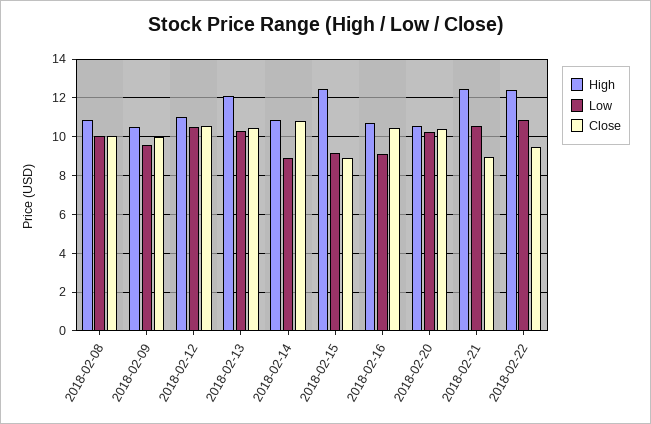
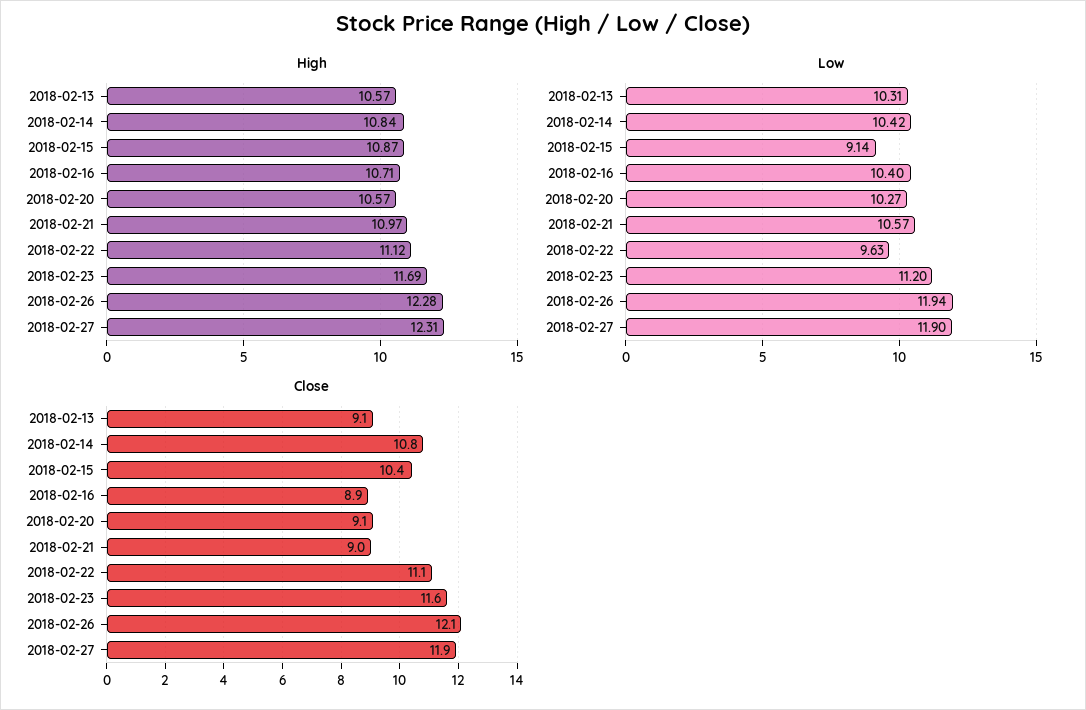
High, 2018-02-08: 11 -> none
Low, 2018-02-08: 10 -> none
Close, 2018-02-08: 10 -> none
High, 2018-02-09: 10.5 -> none
Low, 2018-02-09: 9.5 -> none
Close, 2018-02-09: 10 -> none
High, 2018-02-12: 11 -> none
Low, 2018-02-12: 10.5 -> none
Close, 2018-02-12: 10.5 -> none
High, 2018-02-13: 12 -> 10.57
Close, 2018-02-13: 10.5 -> 9.1
Low, 2018-02-14: 9 -> 10.42
High, 2018-02-15: 12.5 -> 10.87
Close, 2018-02-15: 9 -> 10.4
Low, 2018-02-16: 9 -> 10.4
Close, 2018-02-16: 10.5 -> 8.9
Close, 2018-02-20: 10.5 -> 9.1
High, 2018-02-21: 12.5 -> 10.97
High, 2018-02-22: 12.5 -> 11.12
Low, 2018-02-22: 11 -> 9.63
Close, 2018-02-22: 9.5 -> 11.1
High, 2018-02-23: none -> 11.69
High, 2018-02-26: none -> 12.28
High, 2018-02-27: none -> 12.31
Low, 2018-02-23: none -> 11.2
Low, 2018-02-26: none -> 11.94
Low, 2018-02-27: none -> 11.9
Close, 2018-02-23: none -> 11.6
Close, 2018-02-26: none -> 12.1
Close, 2018-02-27: none -> 11.9

